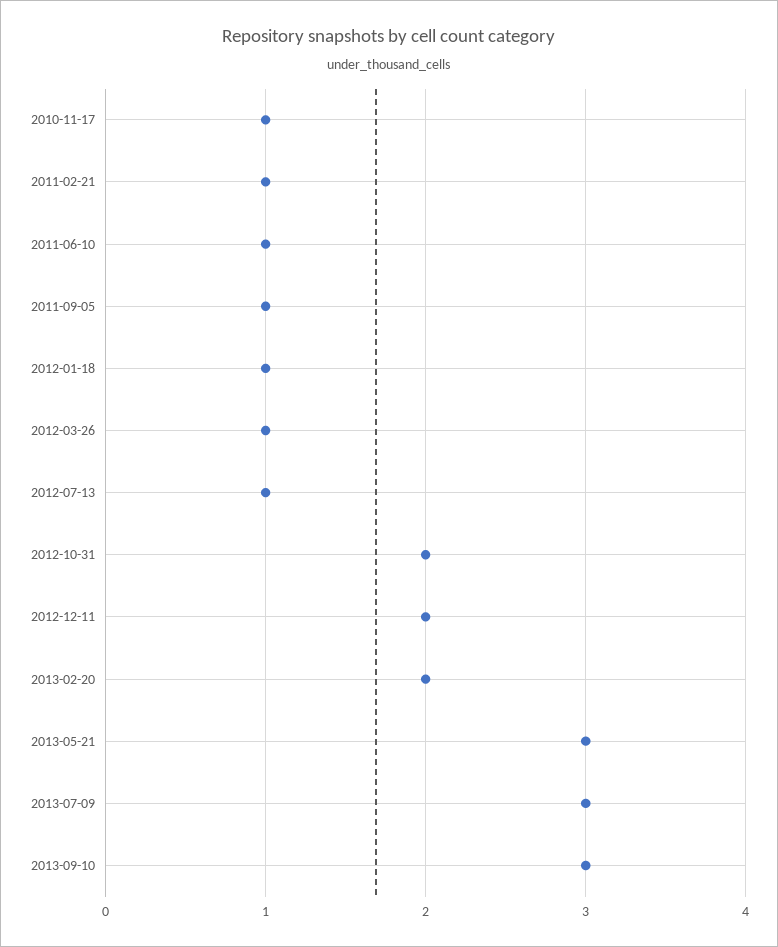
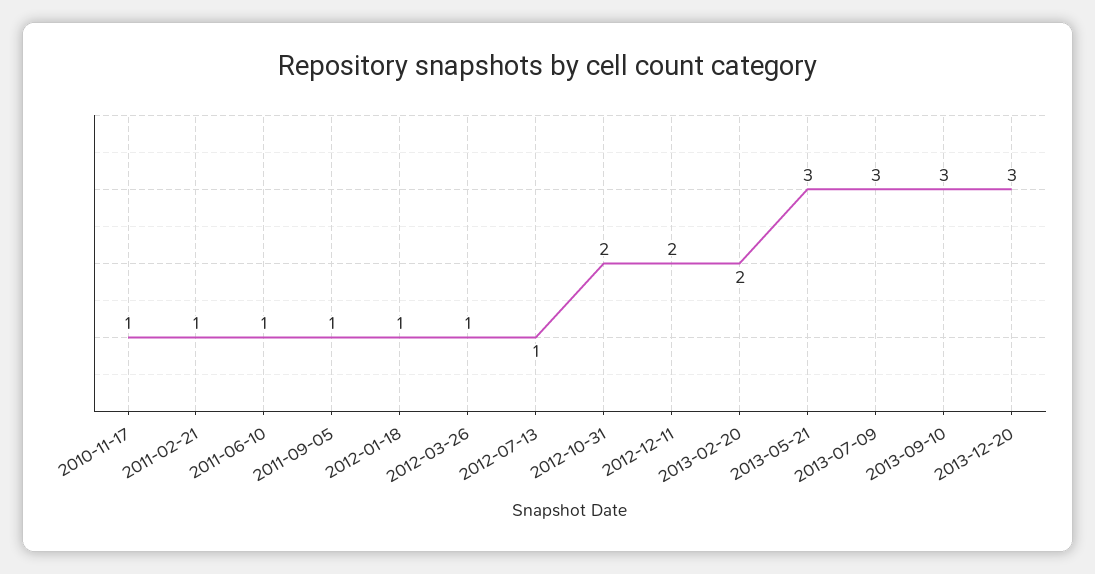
2013-12-20: none -> 3

